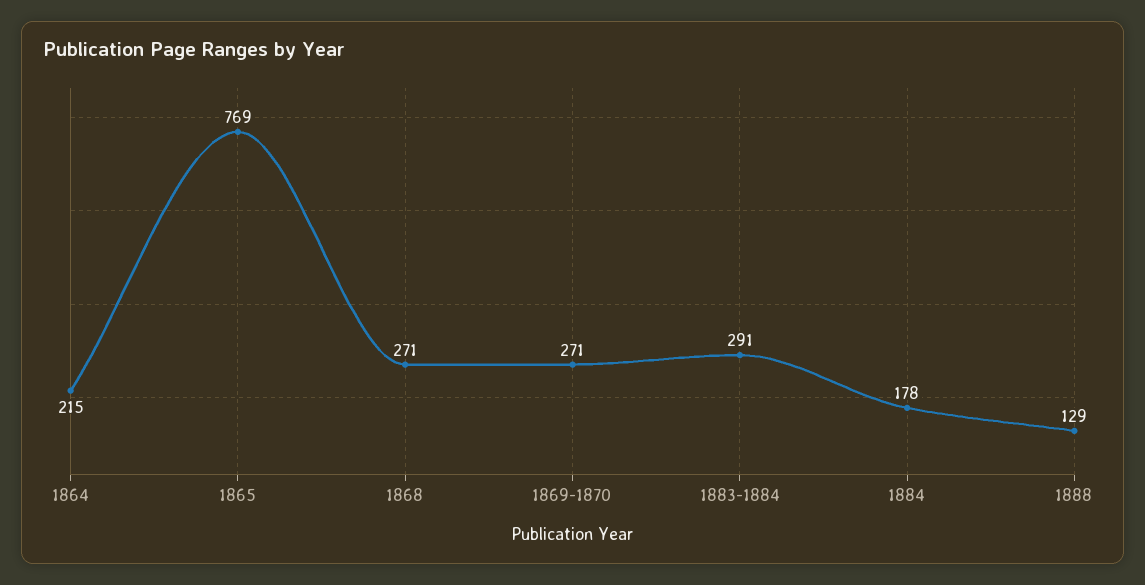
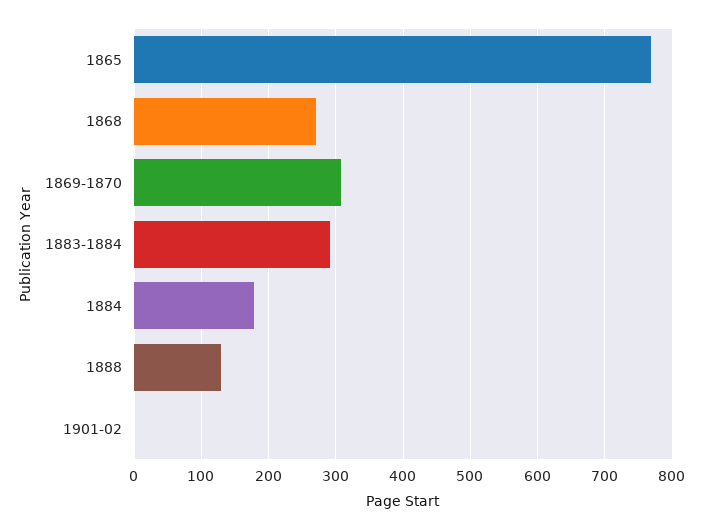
1864: 215 -> none
1869-1870: 271 -> 310
1901-02: none -> 0

